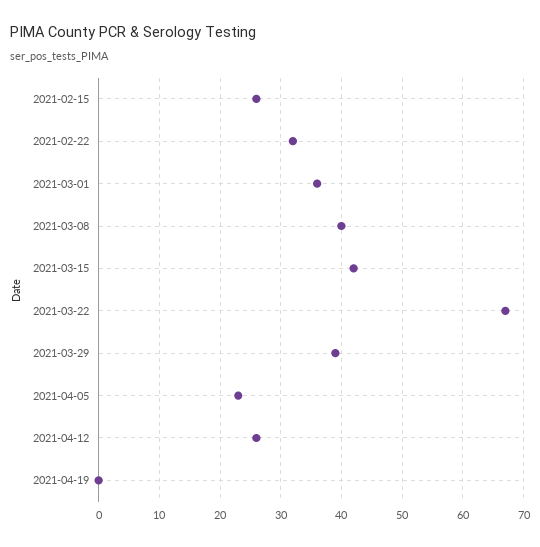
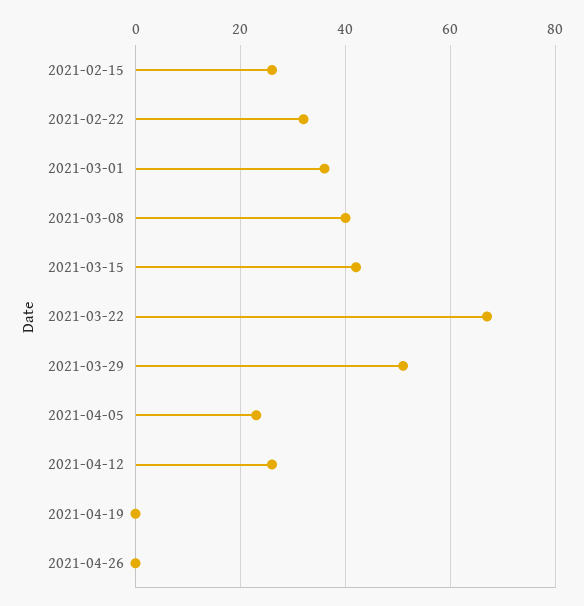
2021-03-29: 39 -> 50
2021-04-26: none -> 0

